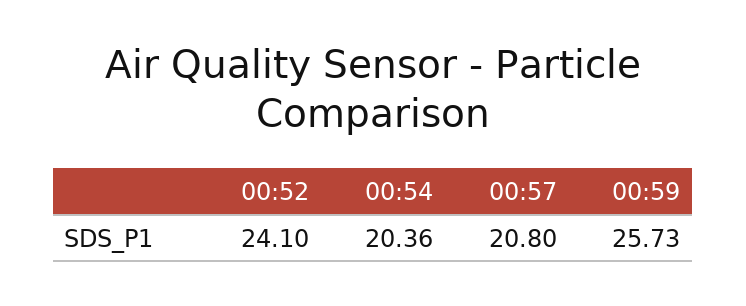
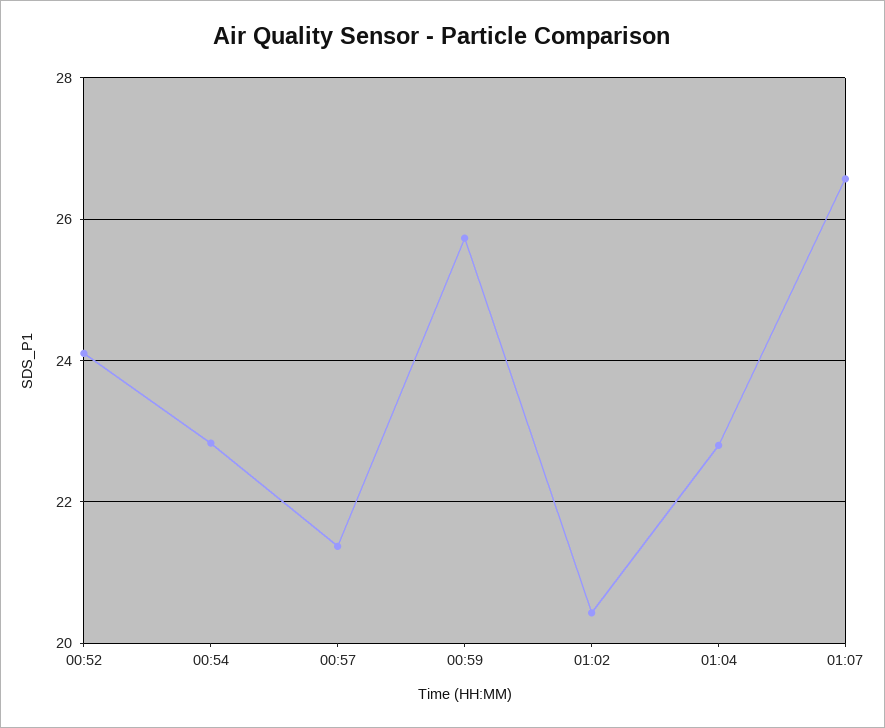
00:54: 20.36 -> 22.8
00:57: 20.8 -> 21.4
01:02: none -> 20.4
01:04: none -> 22.8
01:07: none -> 26.6

